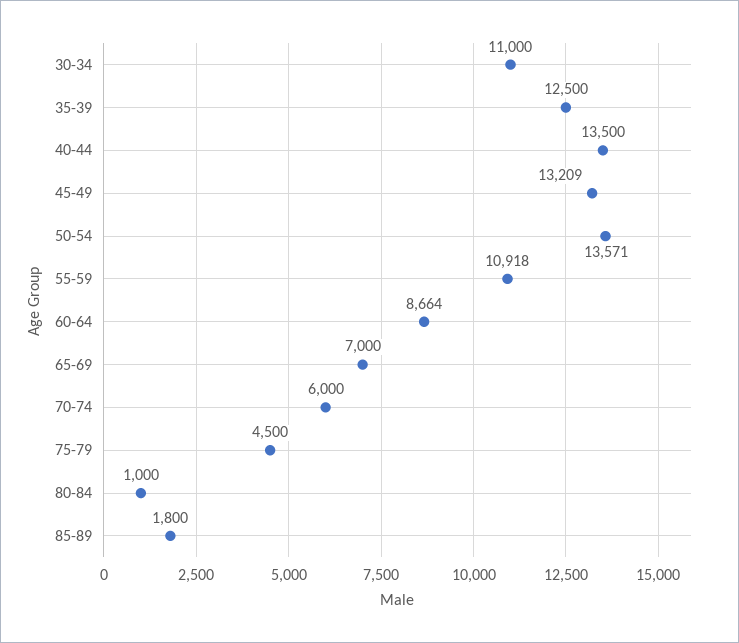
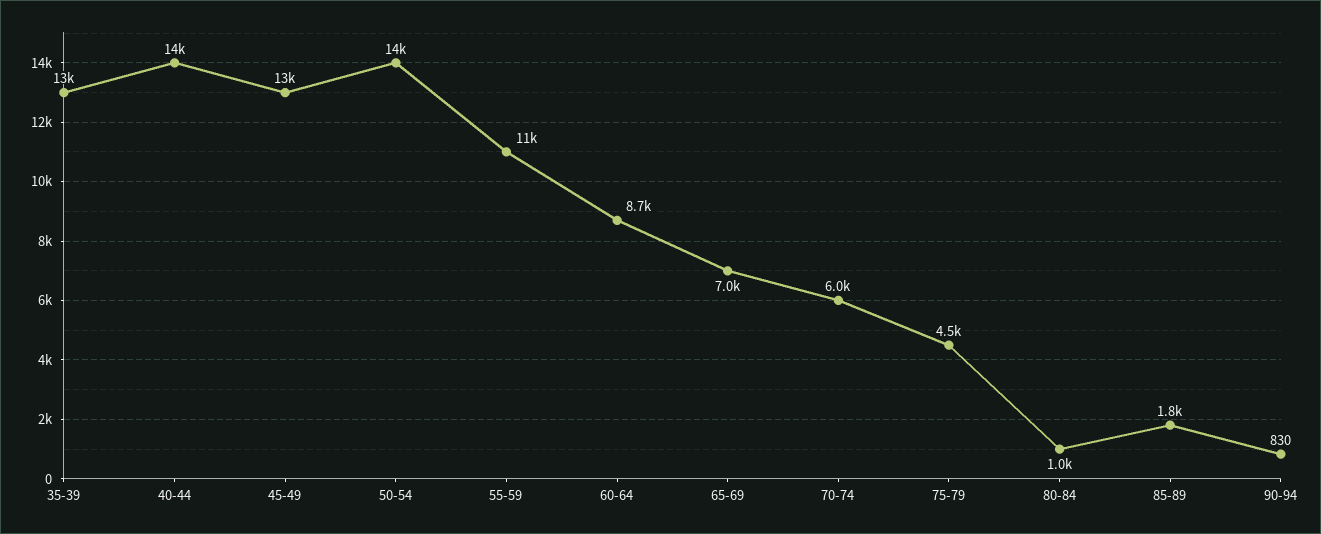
30-34: 11000 -> none
90-94: none -> 830

